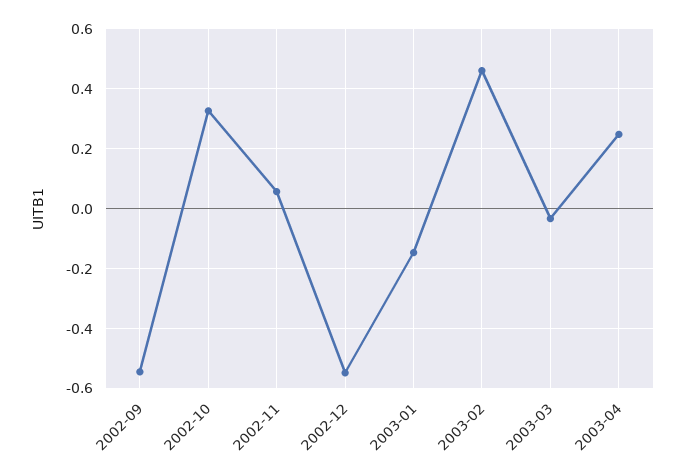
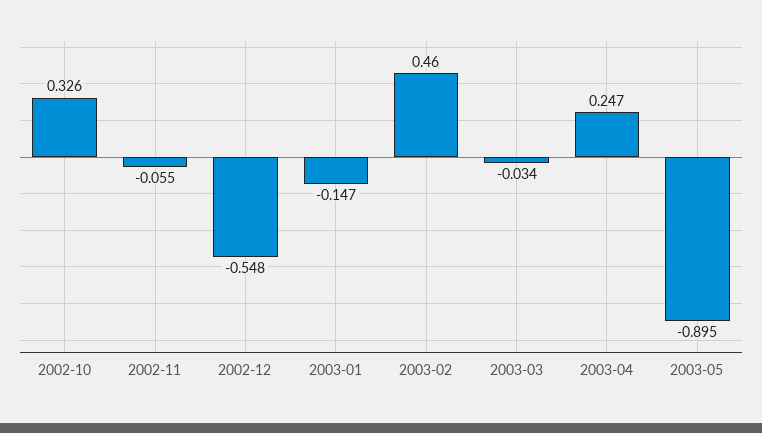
2002-09: -0.55 -> none
2002-11: 0.05 -> -0.055
2003-05: none -> -0.895

